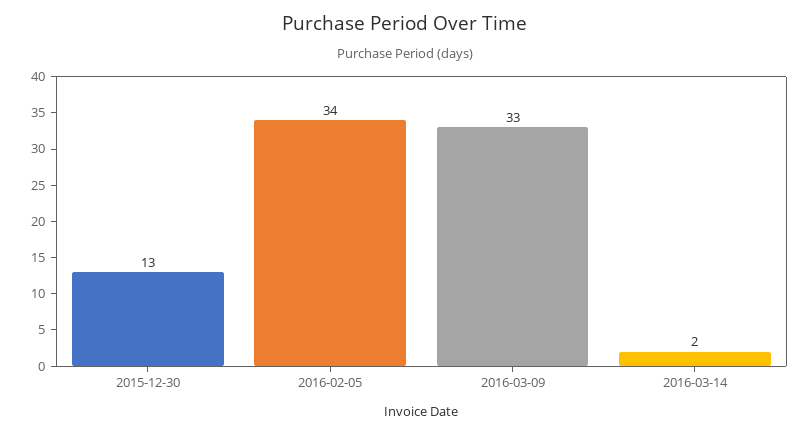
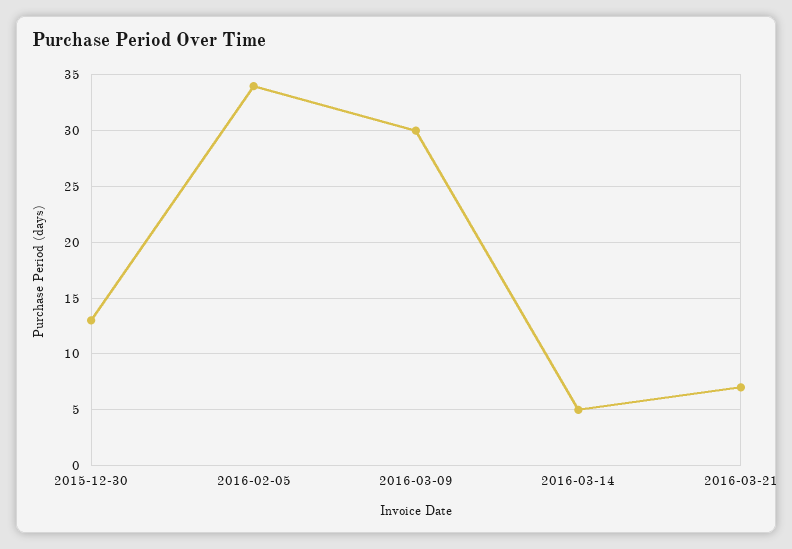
2016-03-09: 33 -> 30
2016-03-14: 2 -> 5
2016-03-21: none -> 7

